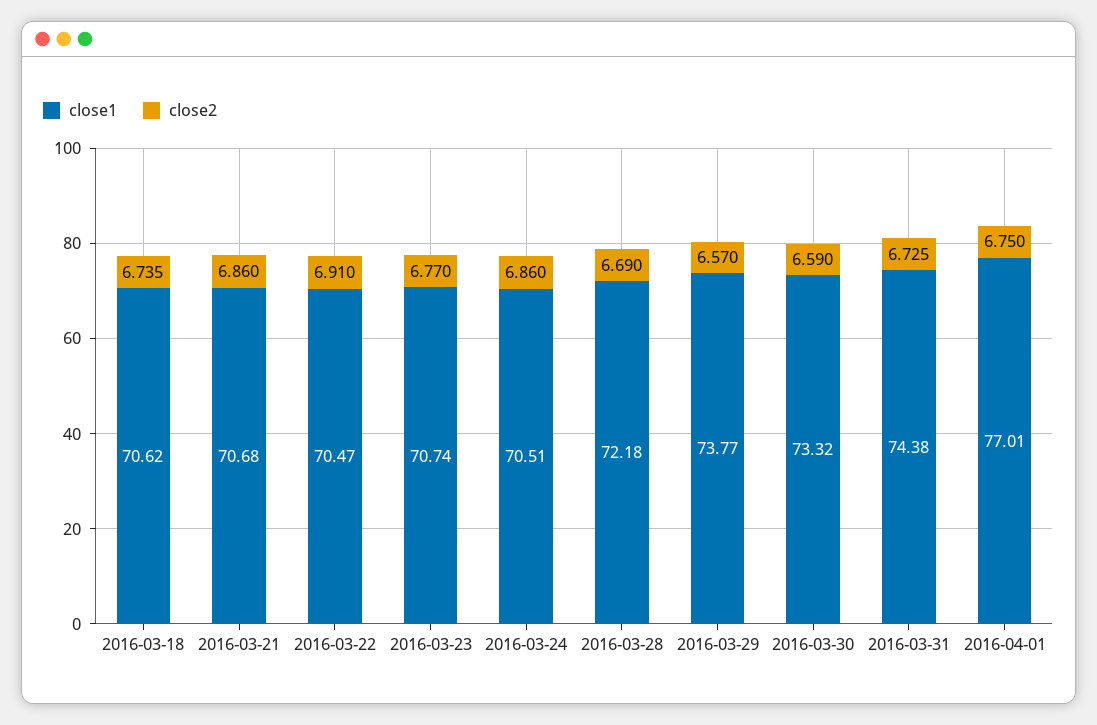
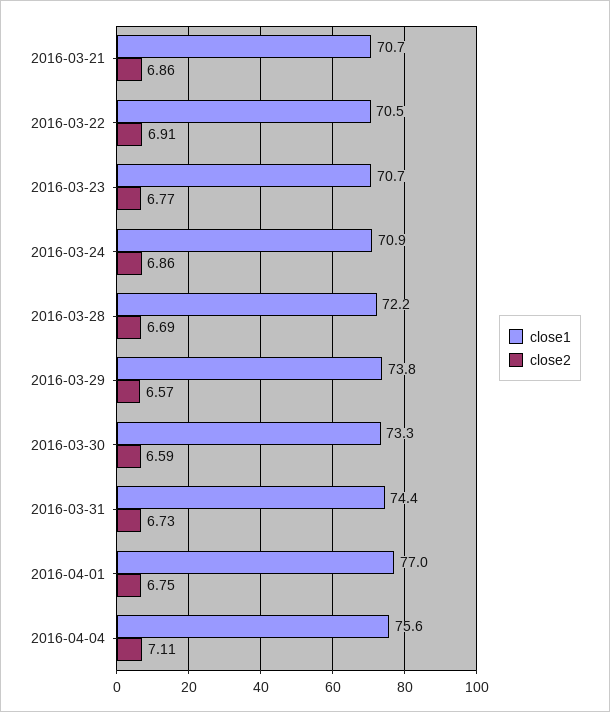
close1, 2016-03-18: 70.62 -> none
close2, 2016-03-18: 6.735 -> none
close1, 2016-03-24: 70.51 -> 70.9
close1, 2016-04-04: none -> 75.6
close2, 2016-04-04: none -> 7.11

